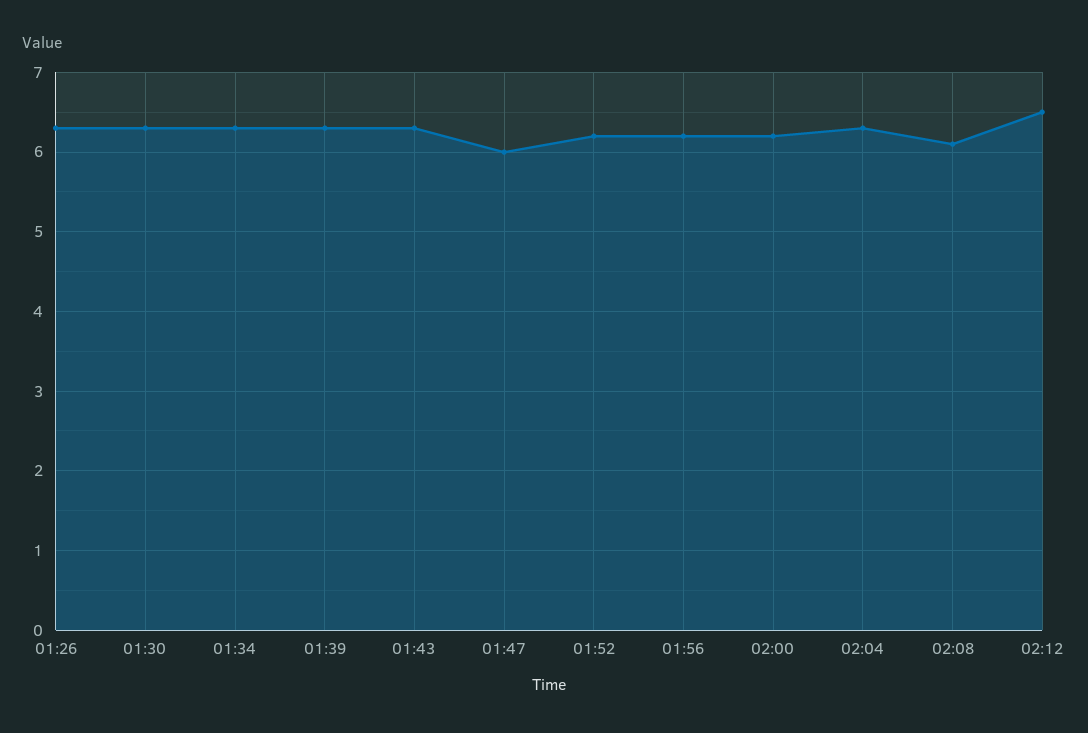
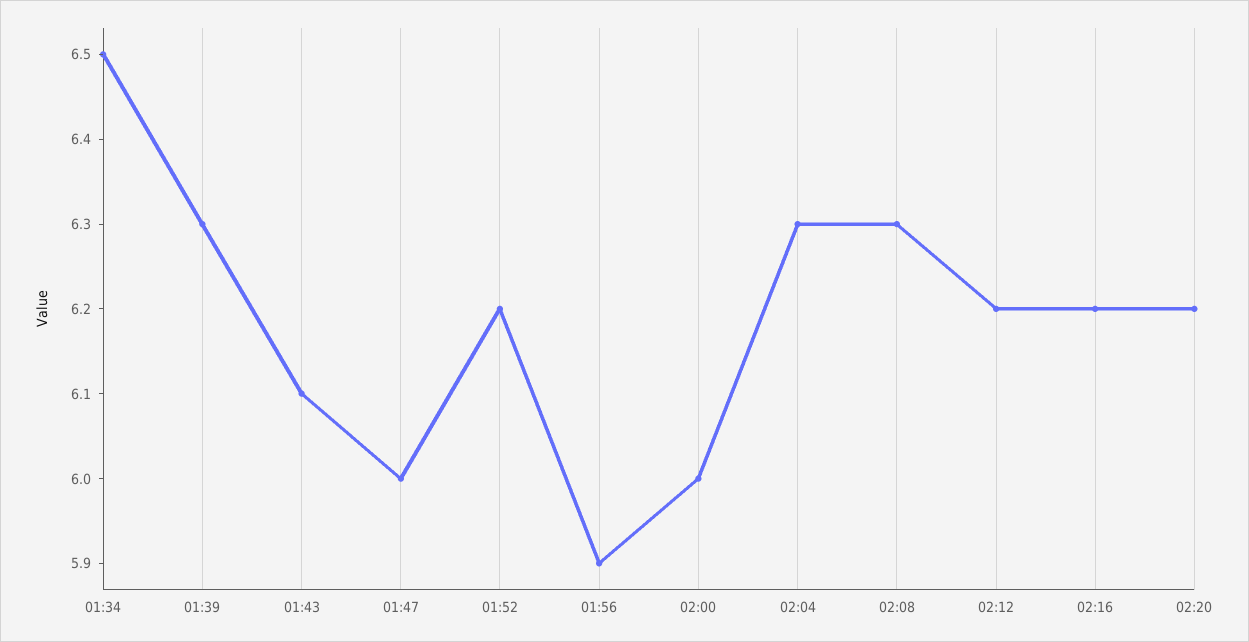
01:26: 6.3 -> none
01:30: 6.3 -> none
01:34: 6.3 -> 6.5
01:43: 6.3 -> 6.1
01:56: 6.2 -> 5.9
02:00: 6.2 -> 6
02:08: 6.1 -> 6.3
02:12: 6.5 -> 6.2
02:16: none -> 6.2
02:20: none -> 6.2

